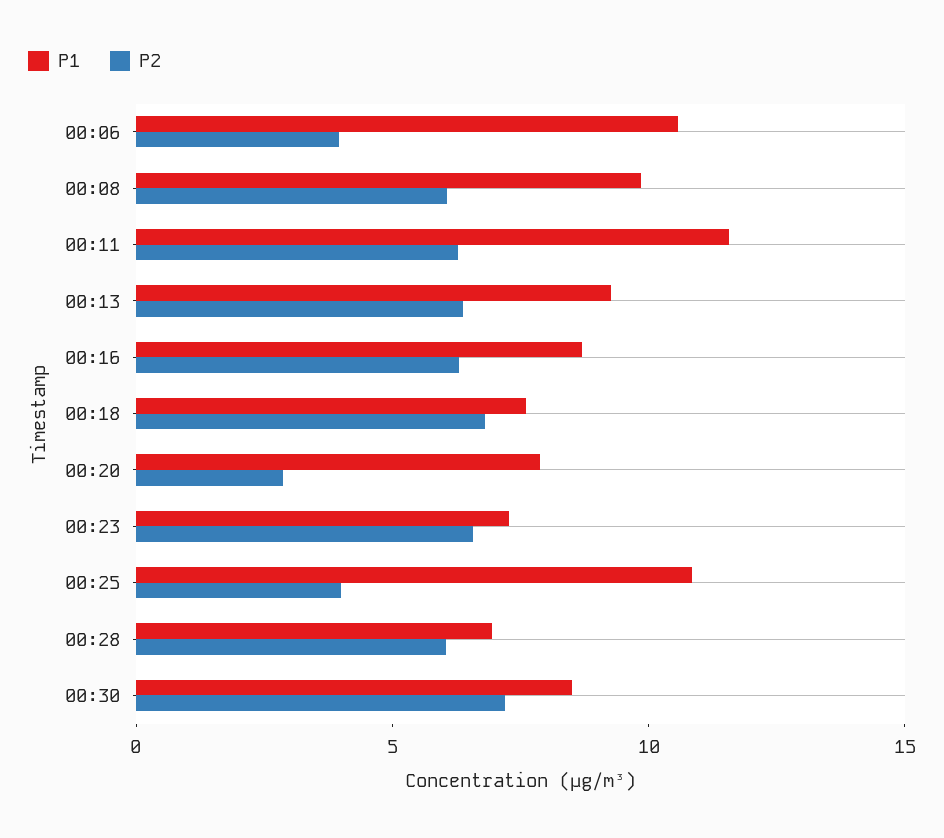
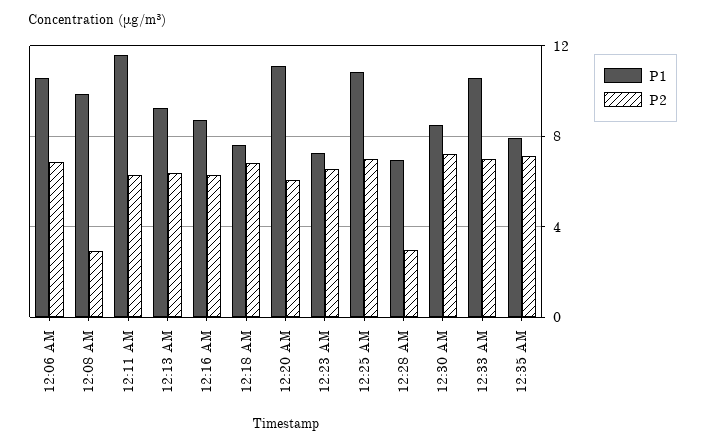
P2, 00:06: 4 -> 7
P2, 00:08: 6 -> 3
P1, 00:20: 8 -> 11
P2, 00:20: 3 -> 6
P2, 00:25: 4 -> 7
P2, 00:28: 6 -> 3
P1, 12:33 AM: none -> 10.5
P2, 12:33 AM: none -> 7
P1, 12:35 AM: none -> 8
P2, 12:35 AM: none -> 7

